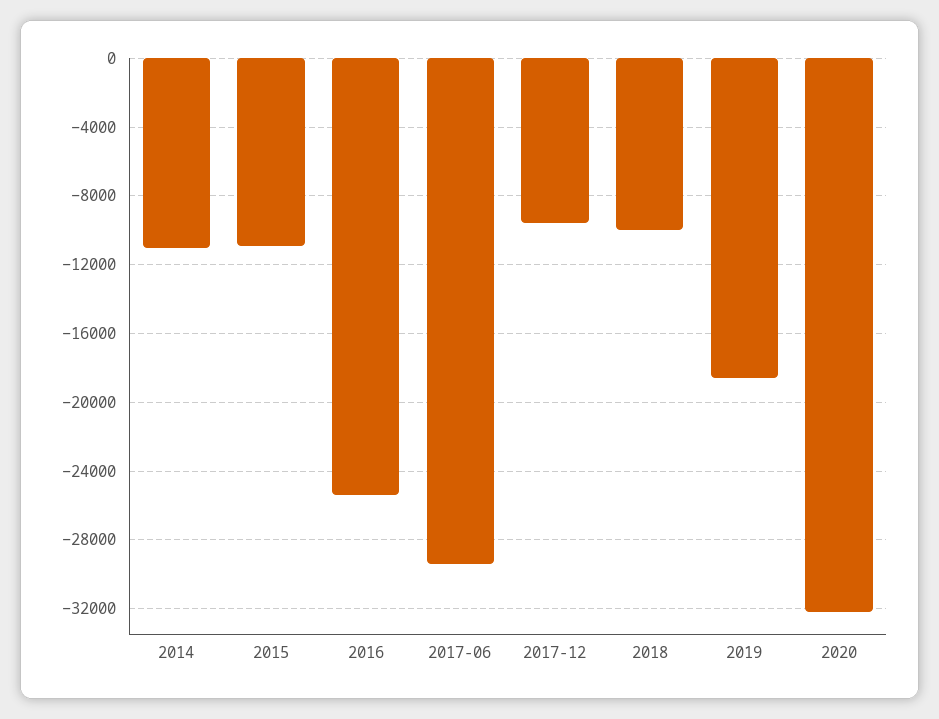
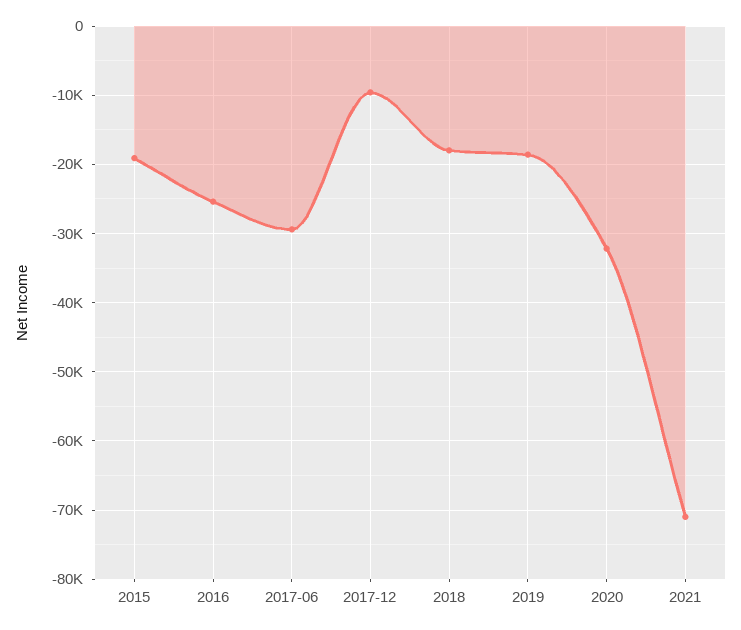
2014: -11000 -> none
2015: -11000 -> -19000
2018: -10000 -> -18000
2021: none -> -71000

